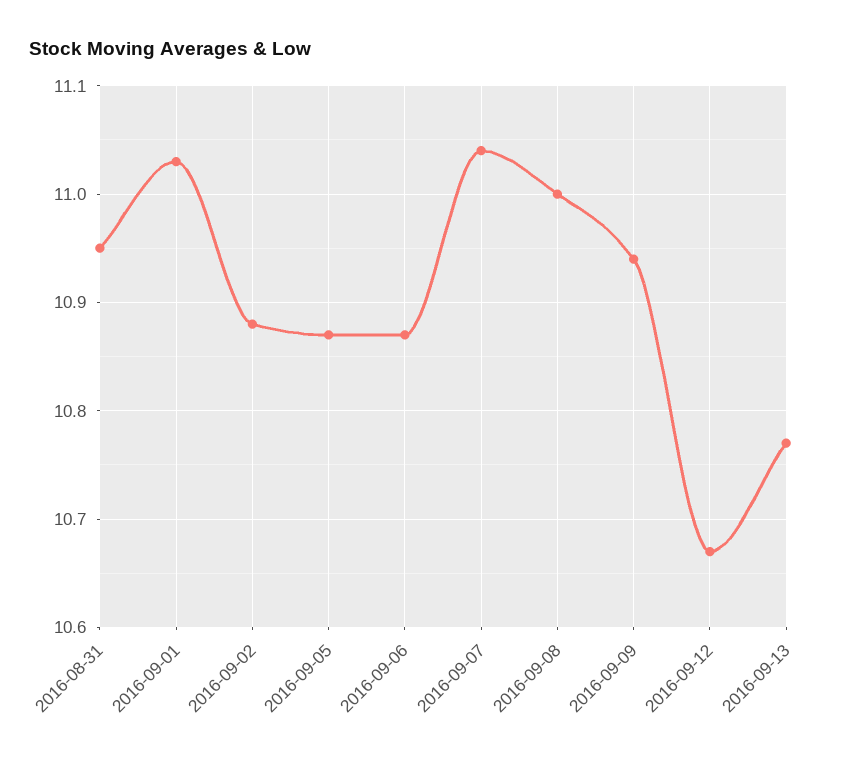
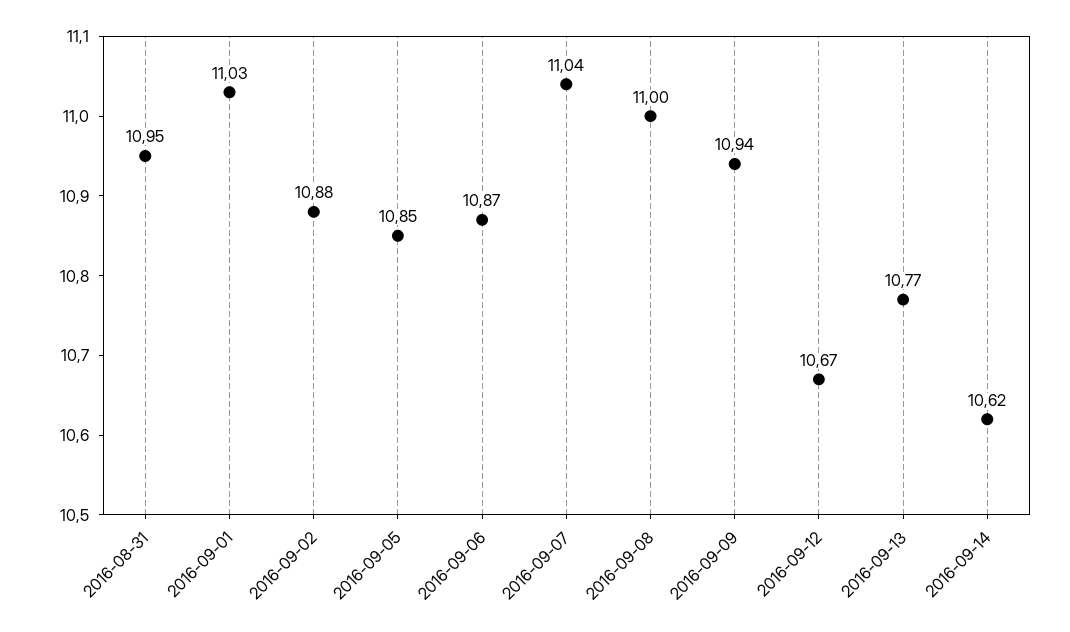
2016-09-05: 10.87 -> 10.85
2016-09-14: none -> 10.62

